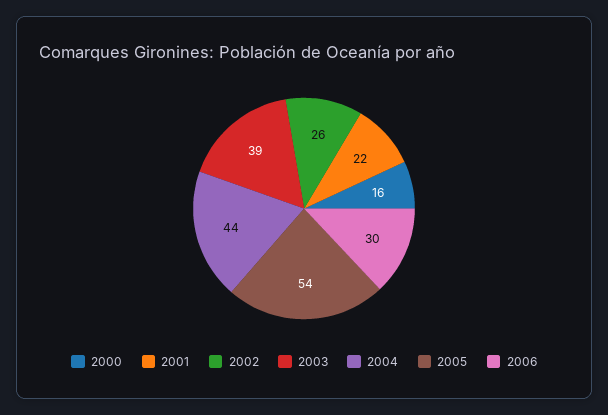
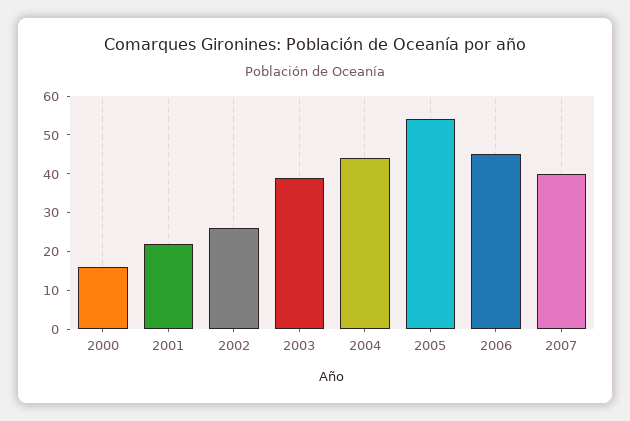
2006: 30 -> 45
2007: none -> 40

